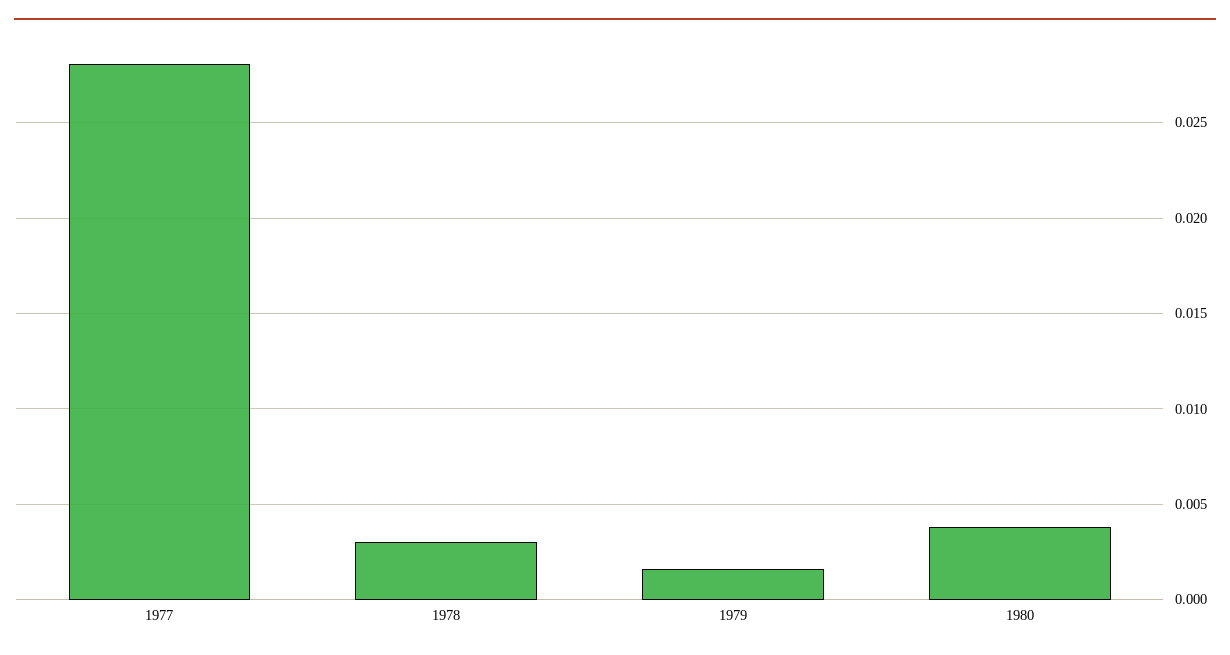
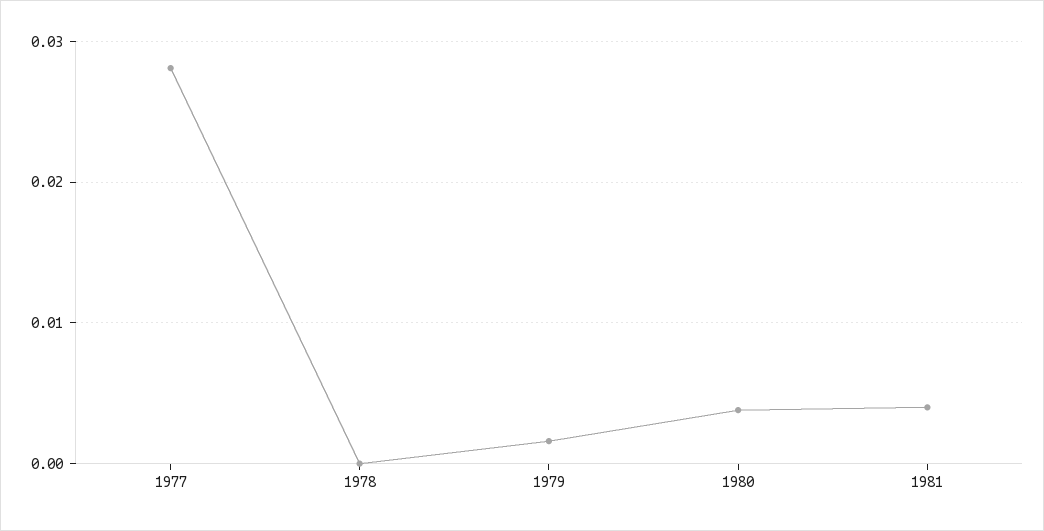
1978: 0.003 -> 0
1981: none -> 0.004

